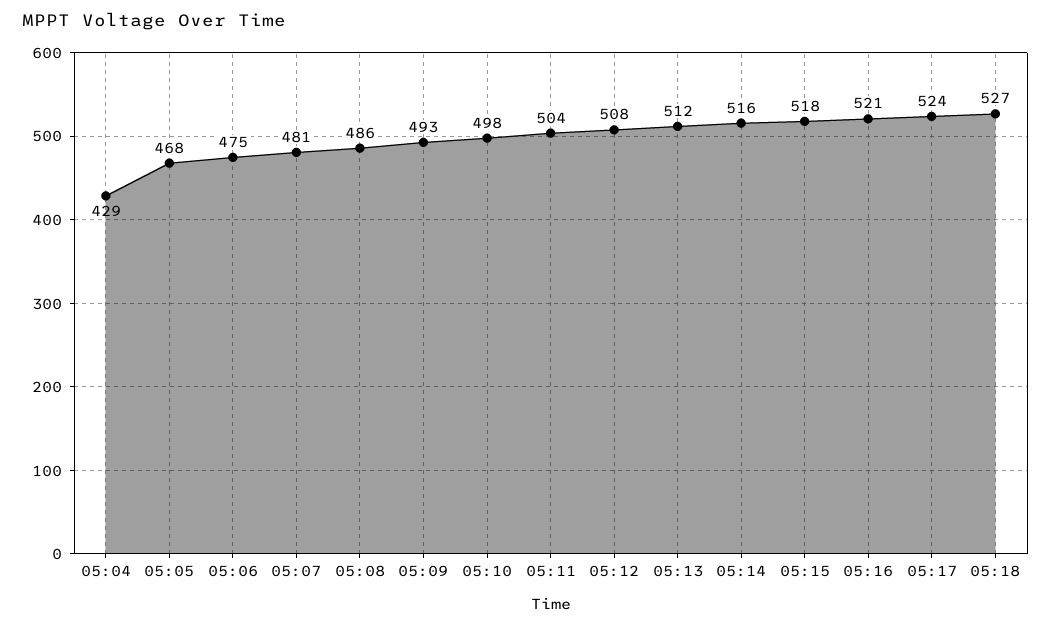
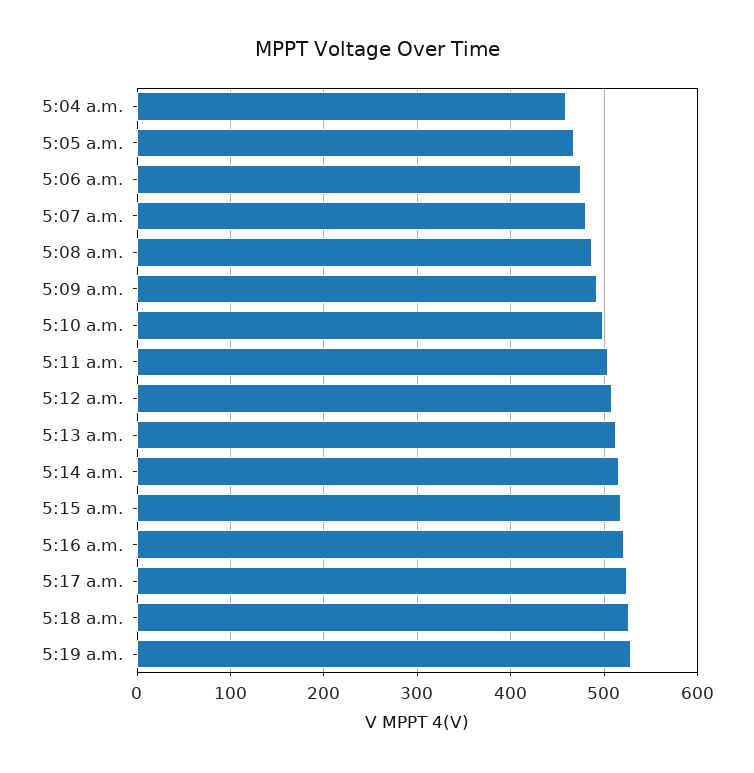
05:04: 429 -> 460
5:19 a.m.: none -> 530

